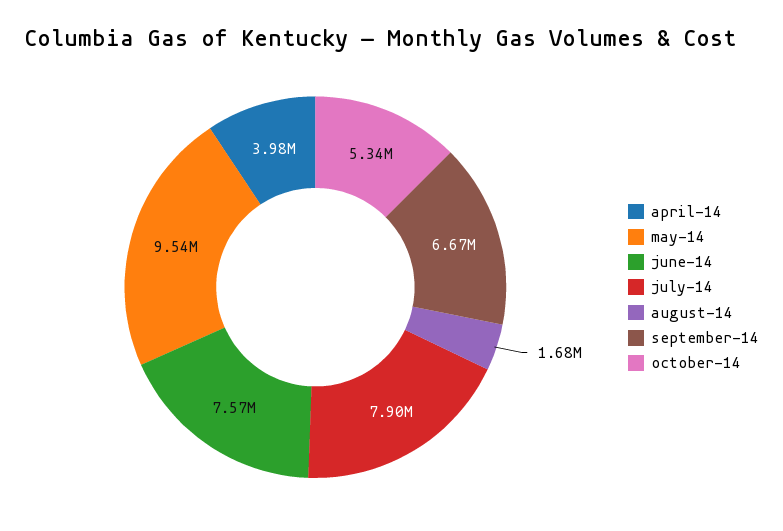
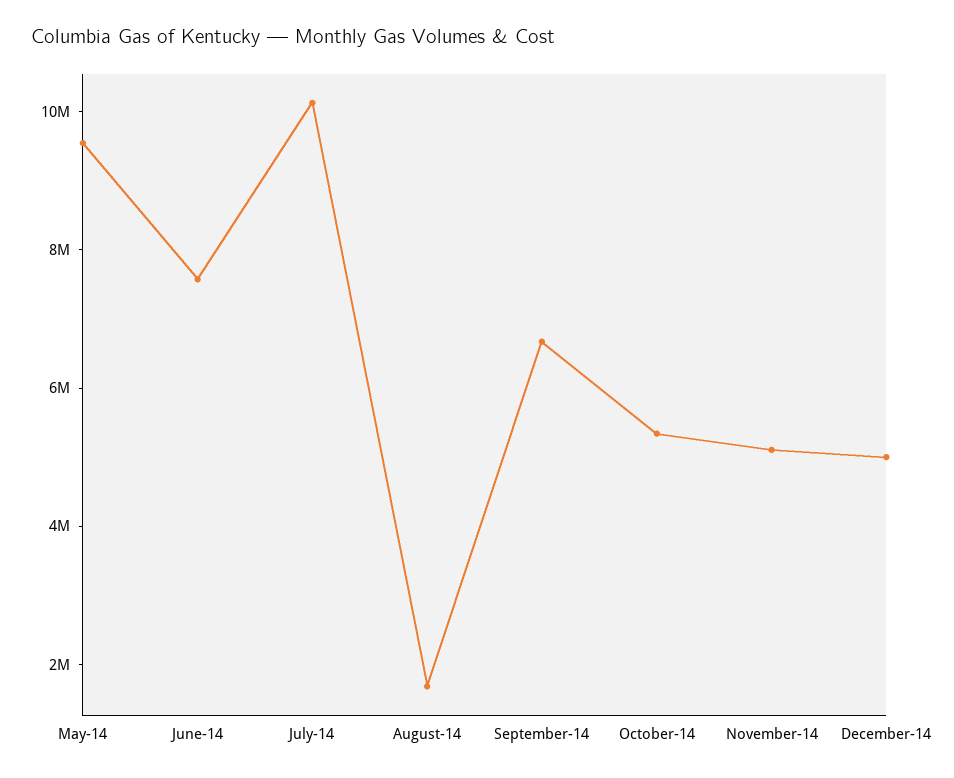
april-14: 3980000 -> none
july-14: 7900000 -> 10000000
November-14: none -> 5000000
December-14: none -> 5000000

